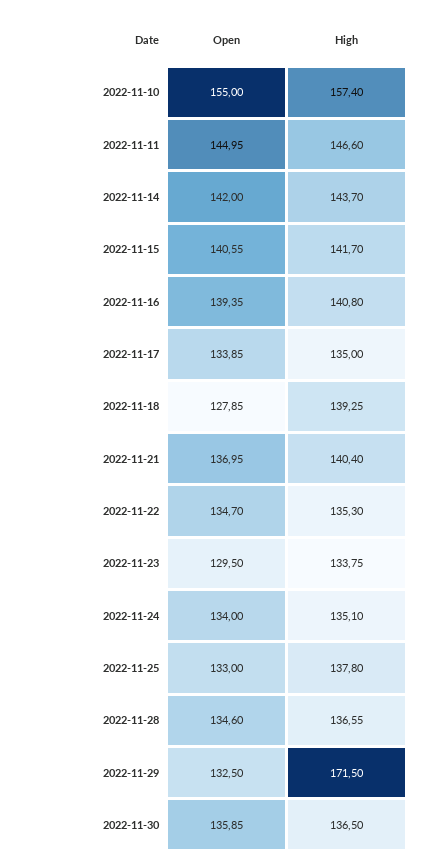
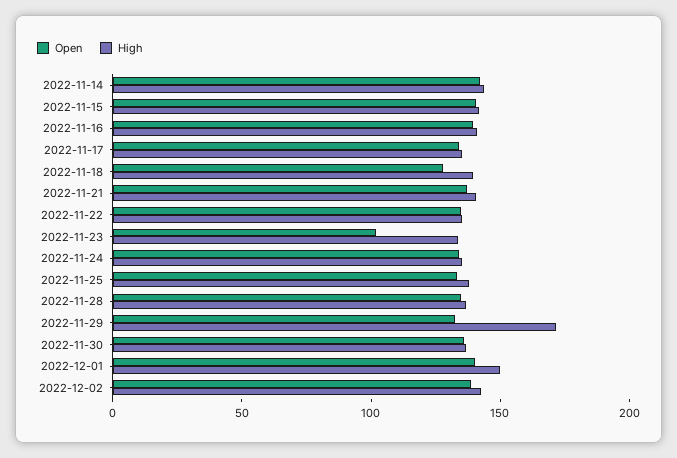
Open, 2022-11-10: 155 -> none
High, 2022-11-10: 157.4 -> none
Open, 2022-11-11: 144.95 -> none
High, 2022-11-11: 146.6 -> none
Open, 2022-11-23: 129.5 -> 100
Open, 2022-12-01: none -> 140
High, 2022-12-01: none -> 150
Open, 2022-12-02: none -> 140
High, 2022-12-02: none -> 140

